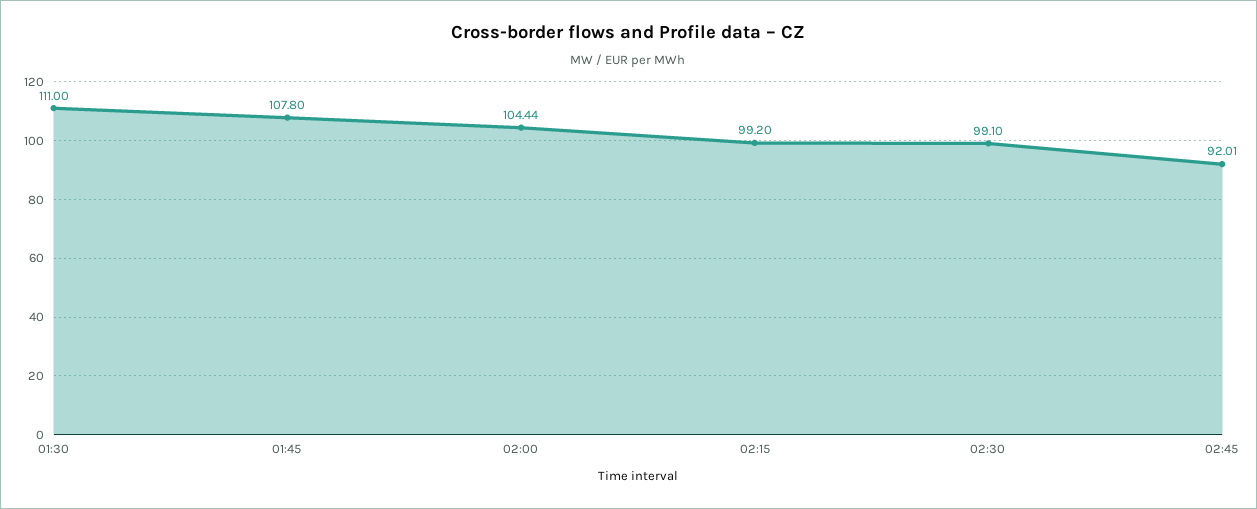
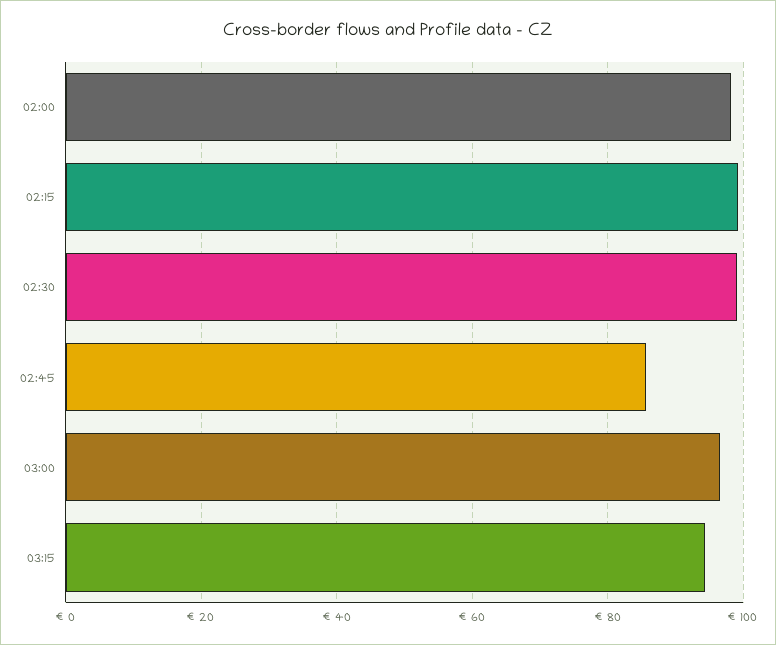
01:30: 111 -> none
01:45: 107.8 -> none
02:00: 104.44 -> 98
02:45: 92.01 -> 86
03:00: none -> 96
03:15: none -> 94

